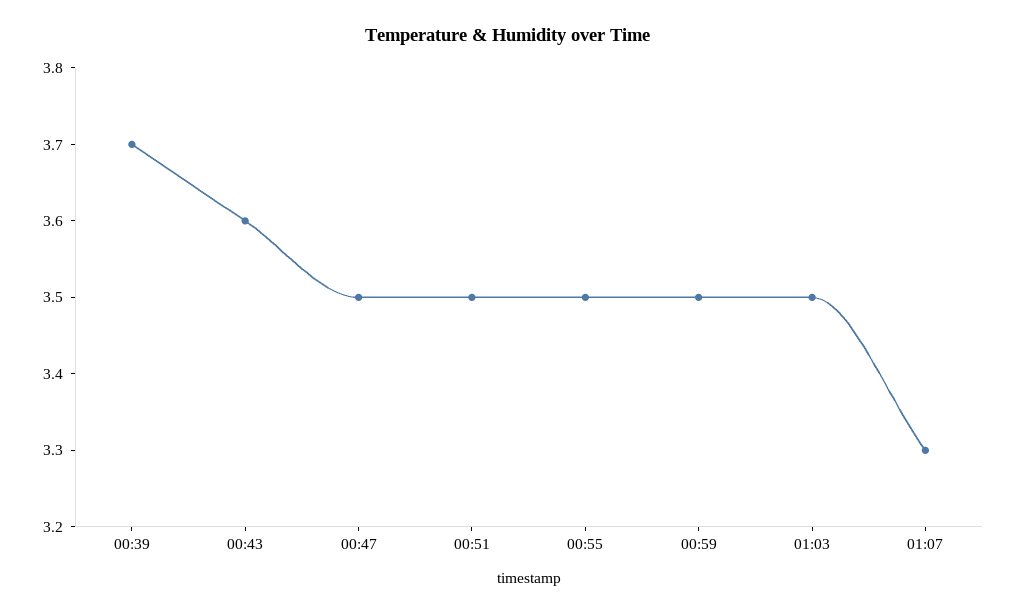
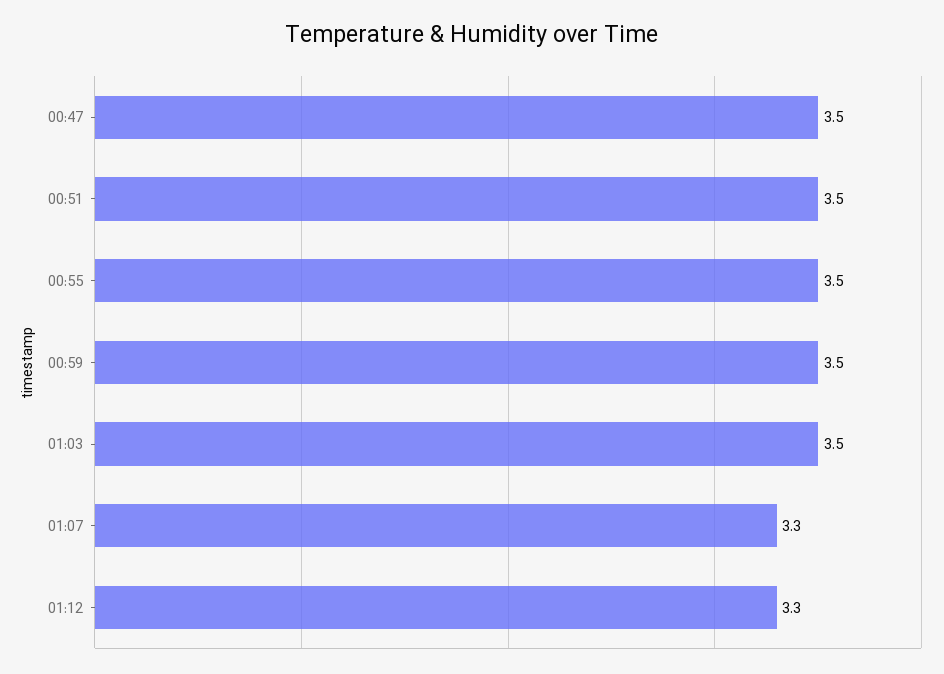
00:39: 3.7 -> none
00:43: 3.6 -> none
01:12: none -> 3.3

